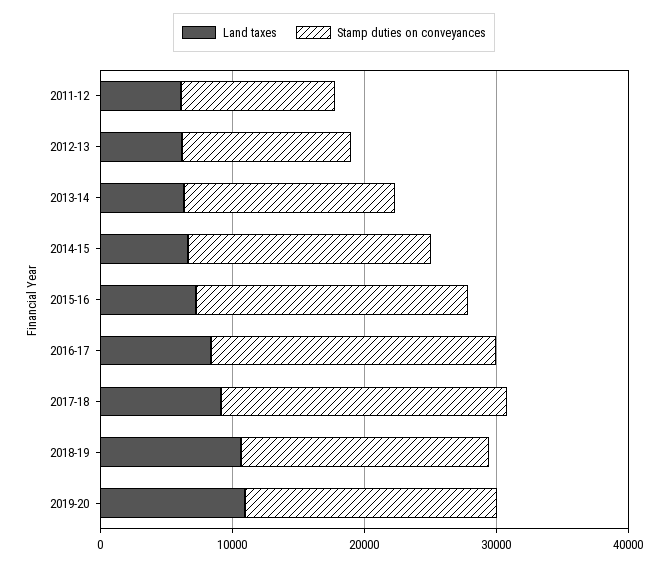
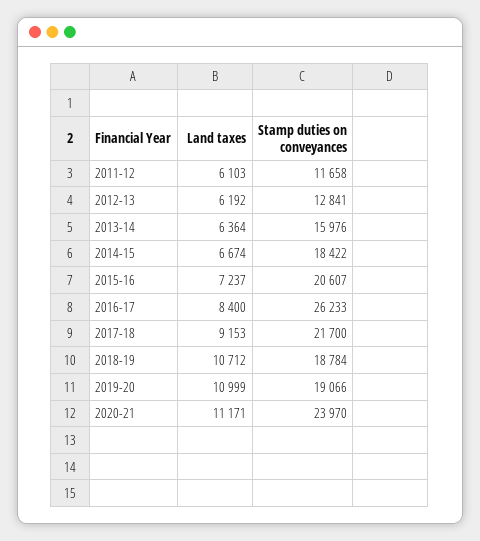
Stamp duties on conveyances, 2016-17: 22000 -> 26233
Land taxes, 2020-21: none -> 11171
Stamp duties on conveyances, 2020-21: none -> 23970

